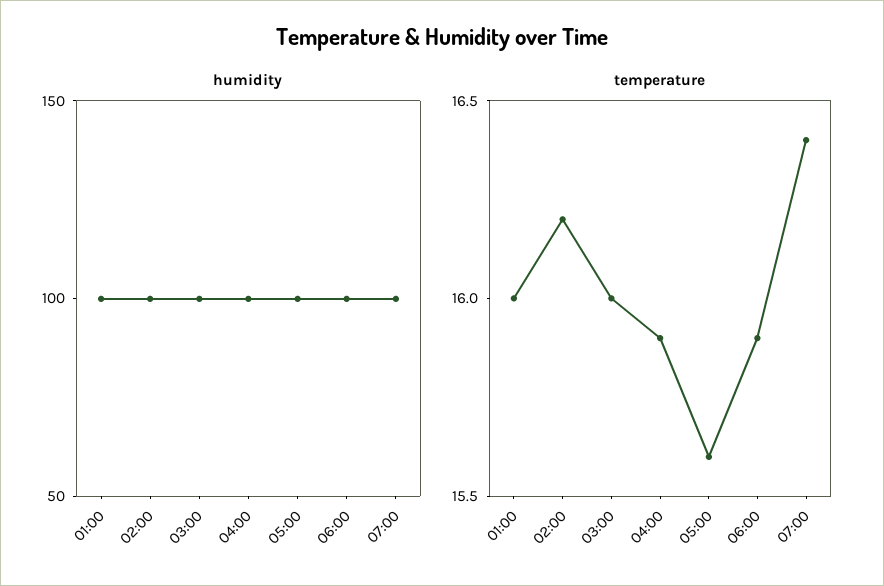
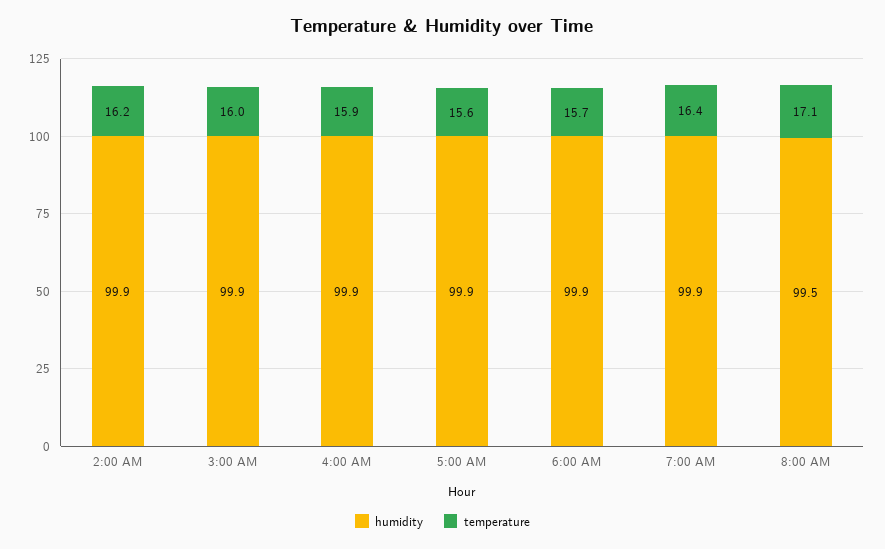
humidity, 01:00: 100 -> none
temperature, 01:00: 16 -> none
temperature, 06:00: 15.9 -> 15.7
humidity, 8:00 AM: none -> 99.5
temperature, 8:00 AM: none -> 17.1

